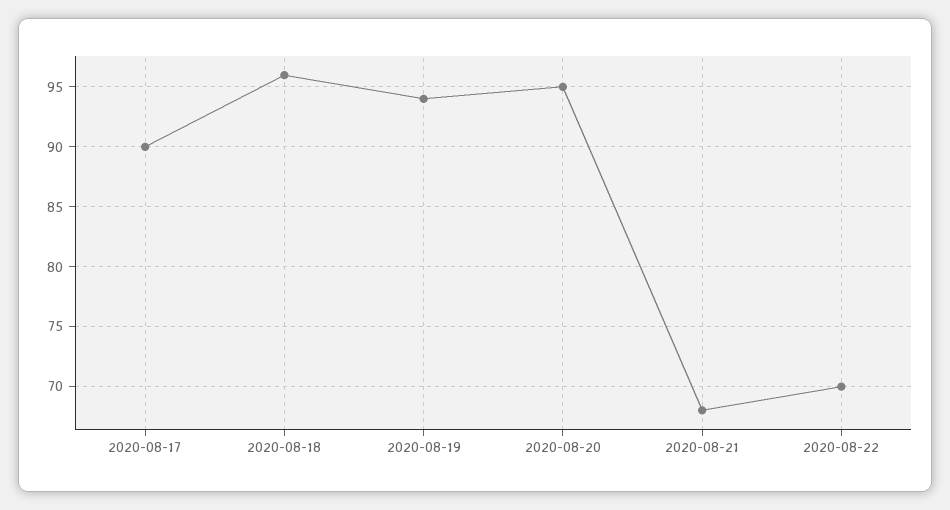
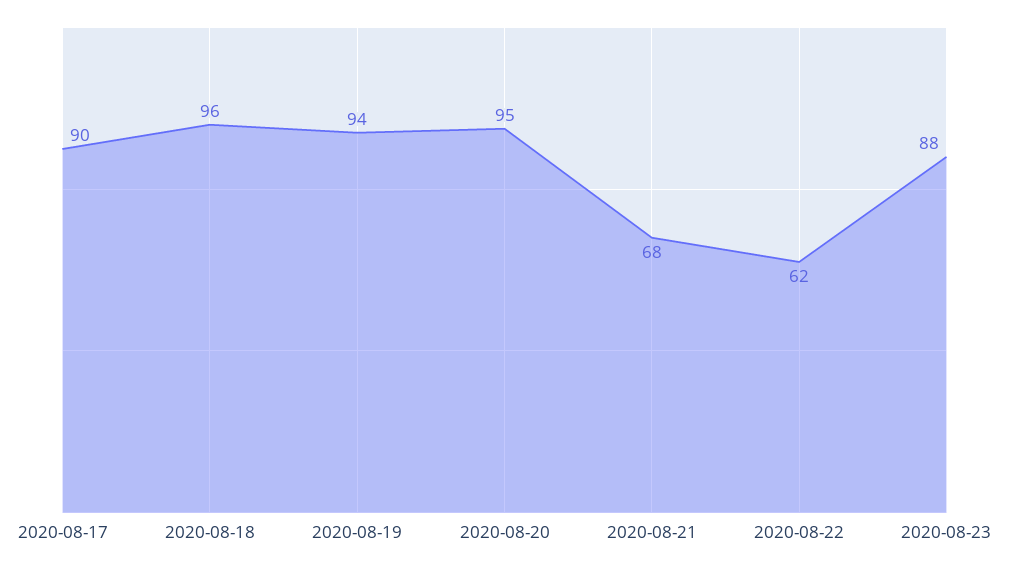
2020-08-22: 70 -> 62
2020-08-23: none -> 88

